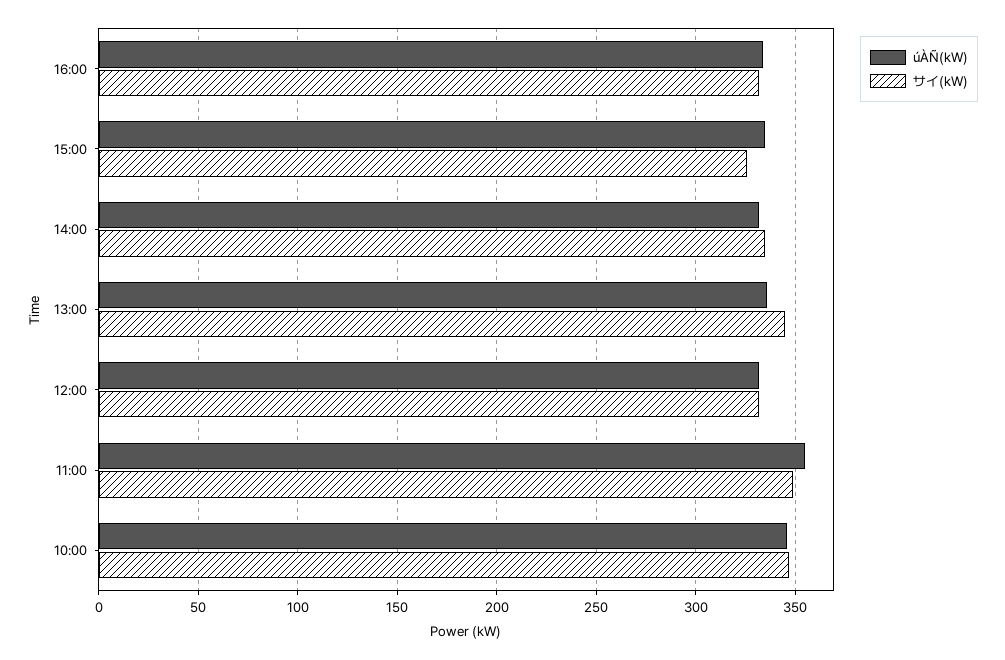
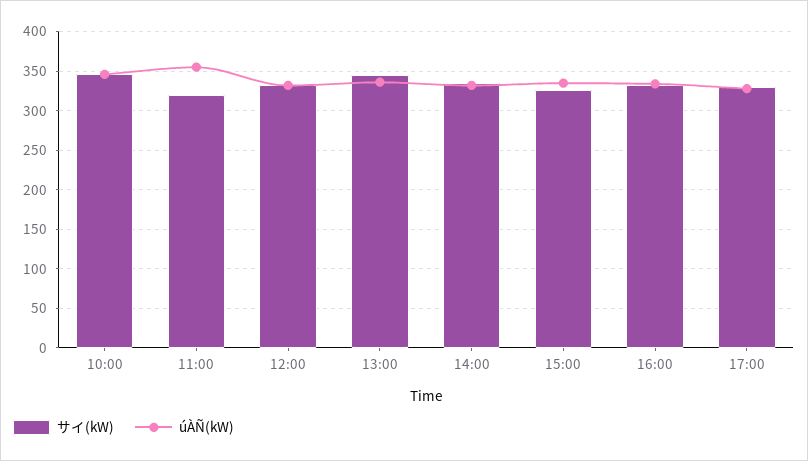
サイ(kW), 11:00: 350 -> 320
サイ(kW), 17:00: none -> 330
úÀÑ(kW), 17:00: none -> 330

